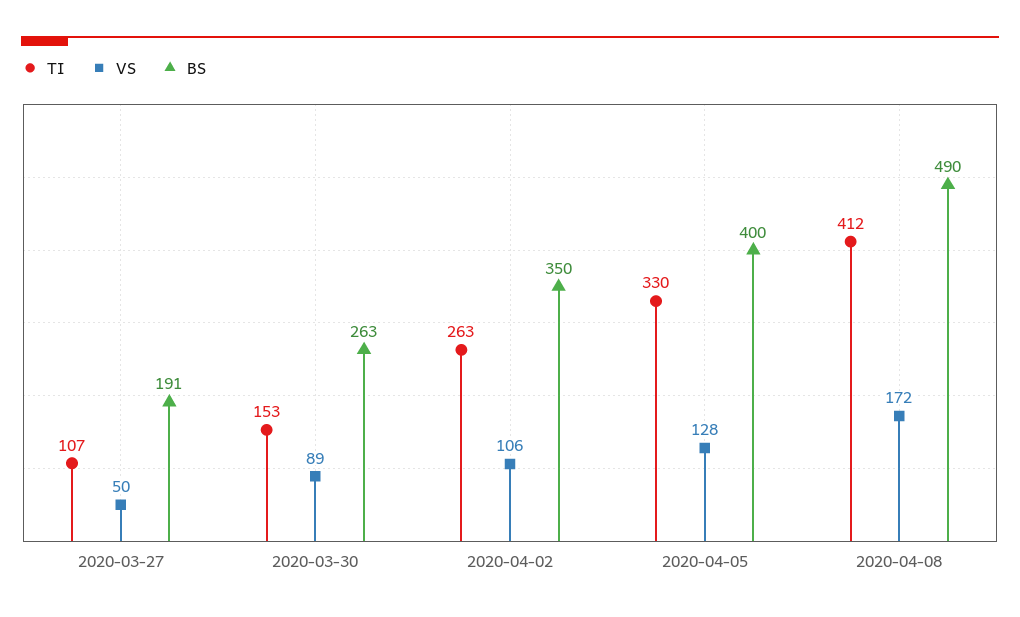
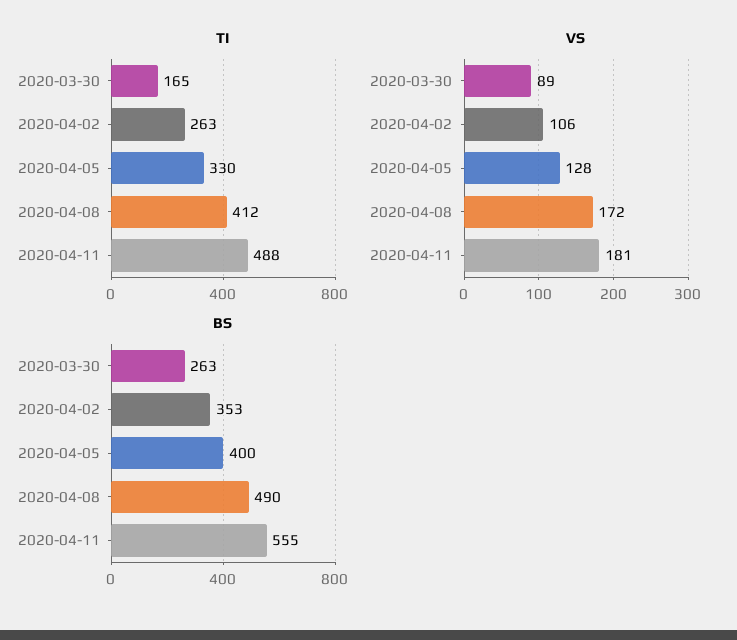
TI, 2020-03-27: 107 -> none
VS, 2020-03-27: 50 -> none
BS, 2020-03-27: 191 -> none
TI, 2020-03-30: 153 -> 165
BS, 2020-04-02: 350 -> 353
TI, 2020-04-11: none -> 488
VS, 2020-04-11: none -> 181
BS, 2020-04-11: none -> 555

